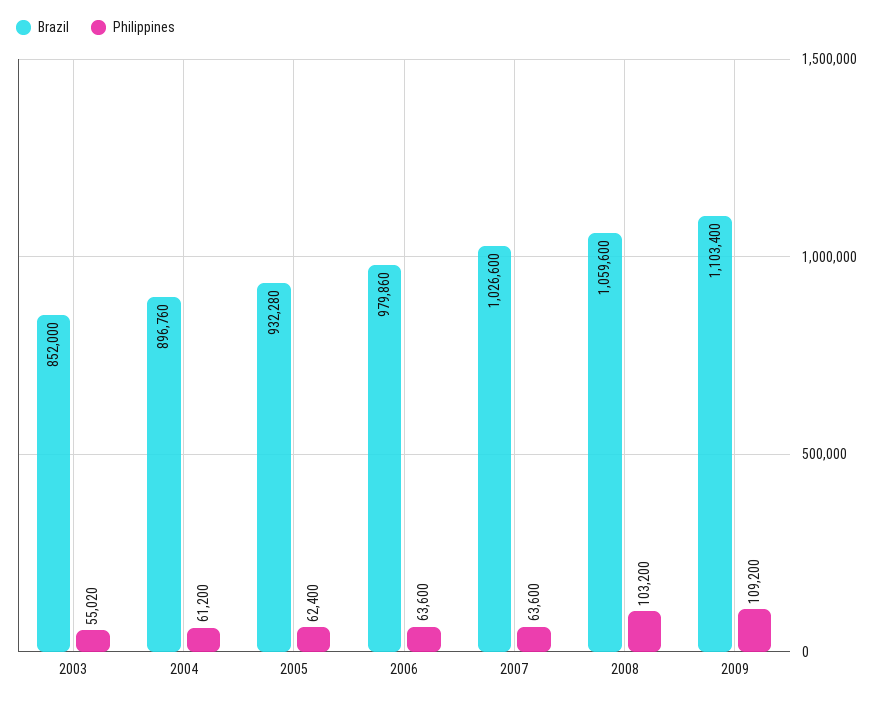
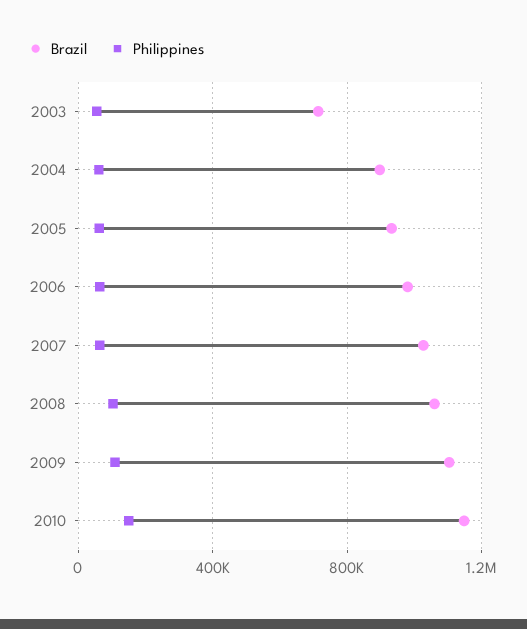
Brazil, 2003: 852000 -> 700000
Brazil, 2010: none -> 1150000
Philippines, 2010: none -> 150000

